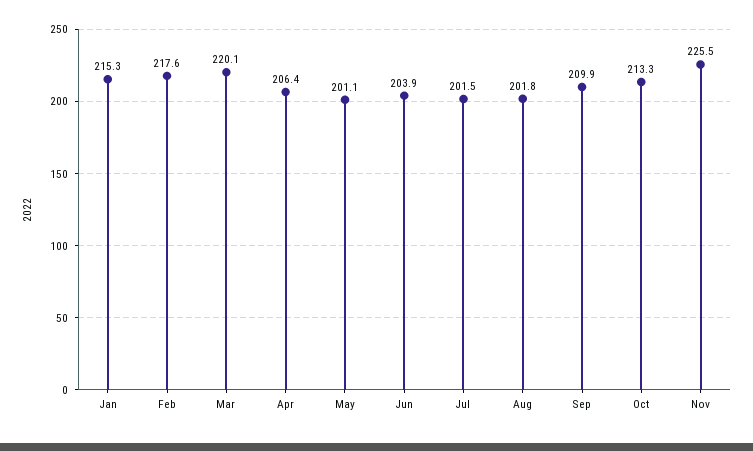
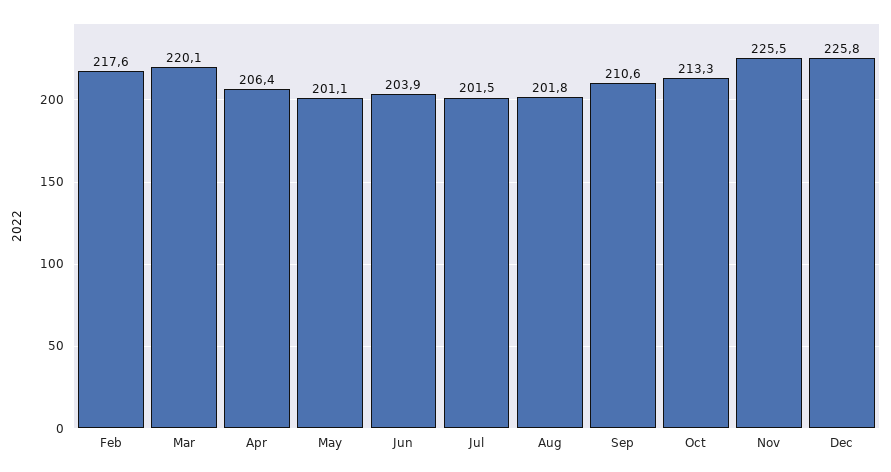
Jan: 215.3 -> none
Sep: 209.9 -> 210.6
Dec: none -> 225.8

